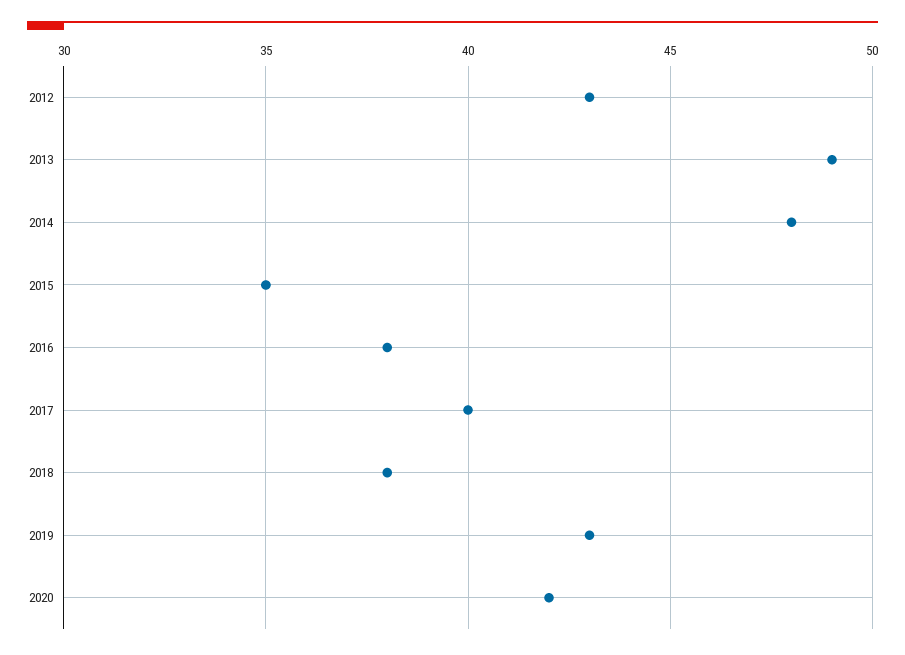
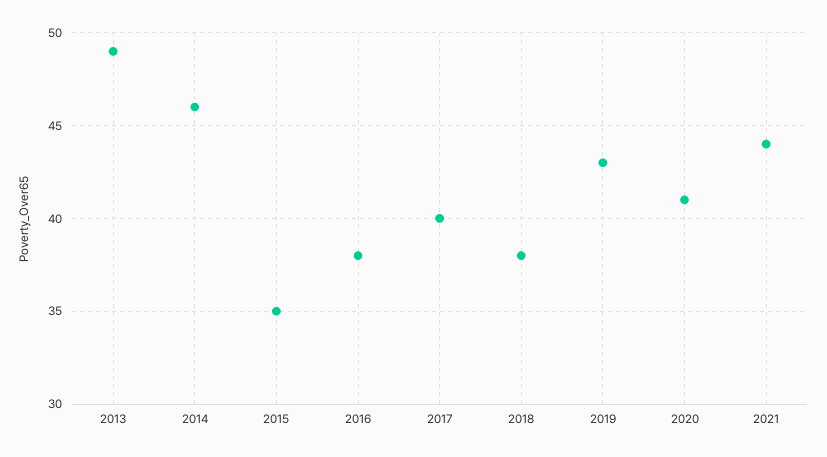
2012: 43 -> none
2014: 48 -> 46
2020: 42 -> 41
2021: none -> 44

